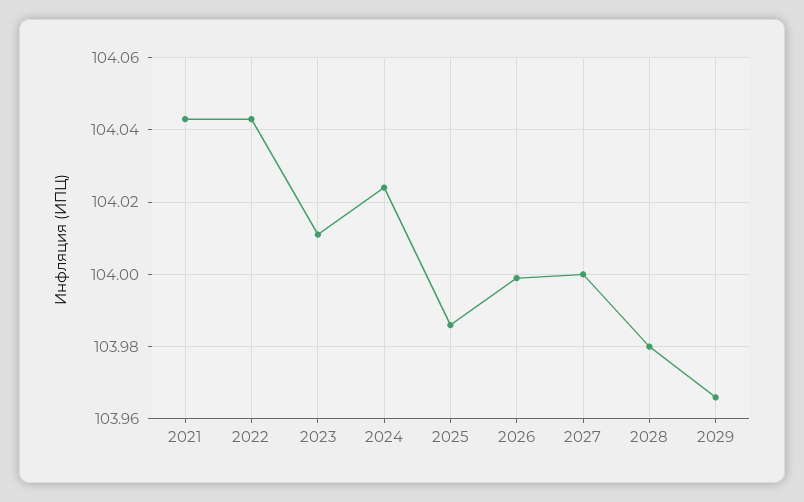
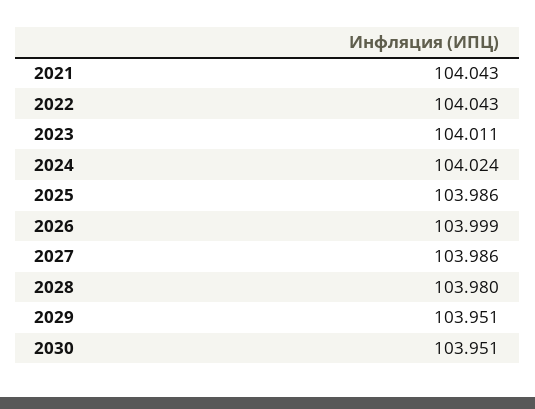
2027: 104 -> 103.986
2029: 103.965 -> 103.951
2030: none -> 103.951

